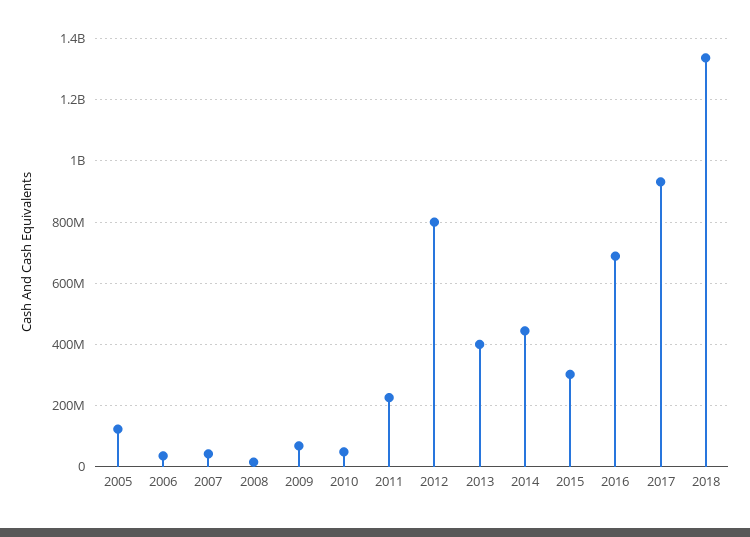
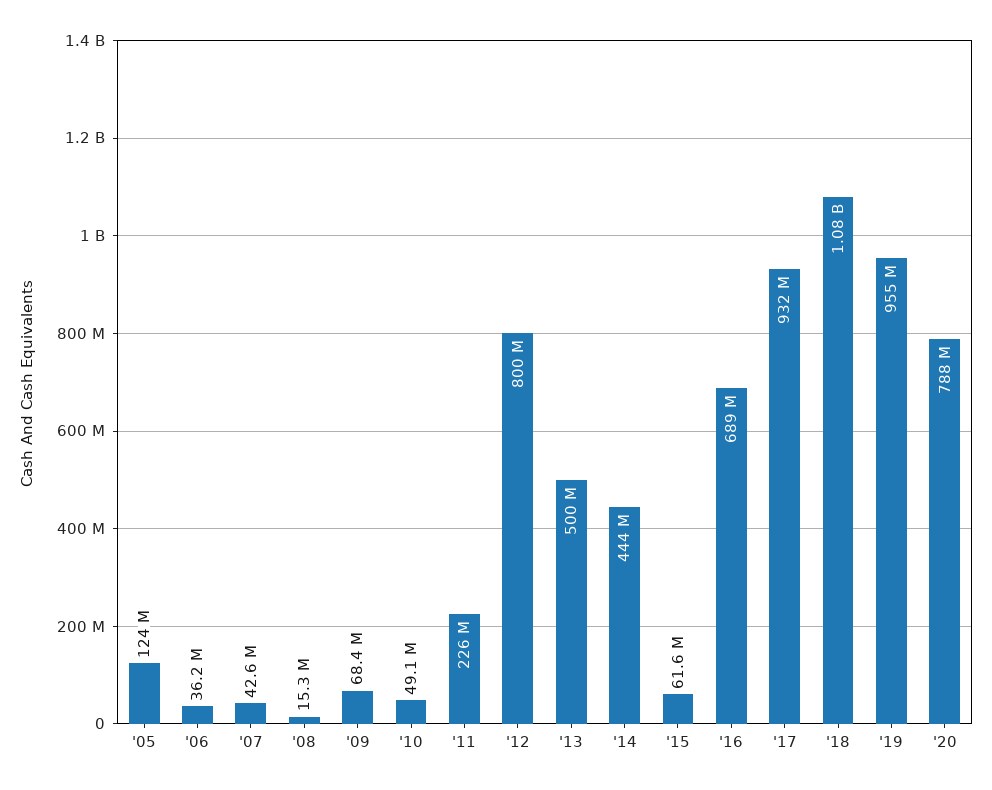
2013: 400000000 -> 500000000
2015: 300000000 -> 61600000
2018: 1340000000 -> 1080000000
'19: none -> 955000000
'20: none -> 788000000

